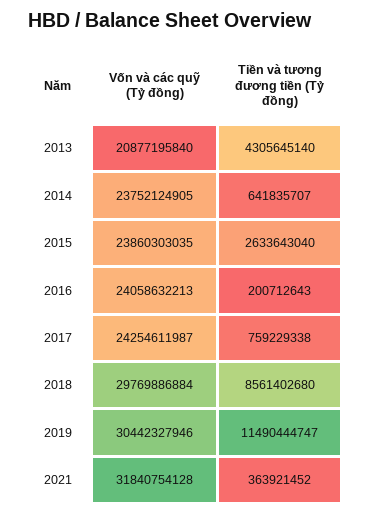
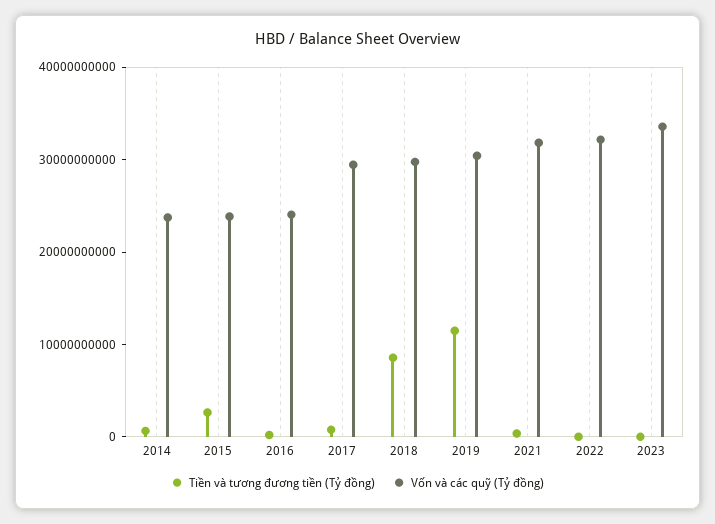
Vốn và các quỹ (Tỷ đồng), 2013: 20877195840 -> none
Tiền và tương đương tiền (Tỷ đồng), 2013: 4305645140 -> none
Vốn và các quỹ (Tỷ đồng), 2017: 24254611987 -> 30000000000
Tiền và tương đương tiền (Tỷ đồng), 2022: none -> 0
Vốn và các quỹ (Tỷ đồng), 2022: none -> 32000000000
Tiền và tương đương tiền (Tỷ đồng), 2023: none -> 0
Vốn và các quỹ (Tỷ đồng), 2023: none -> 34000000000

